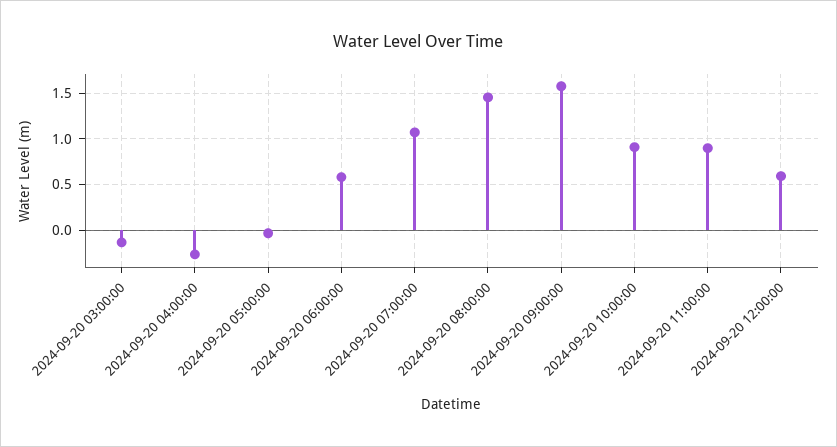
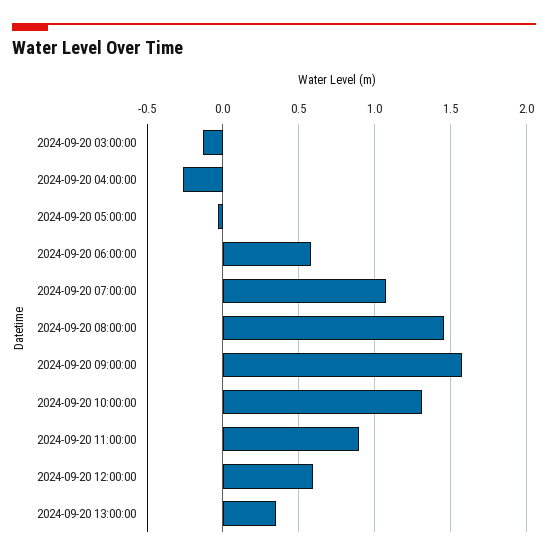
2024-09-20 10:00:00: 0.9 -> 1.3
2024-09-20 13:00:00: none -> 0.35

